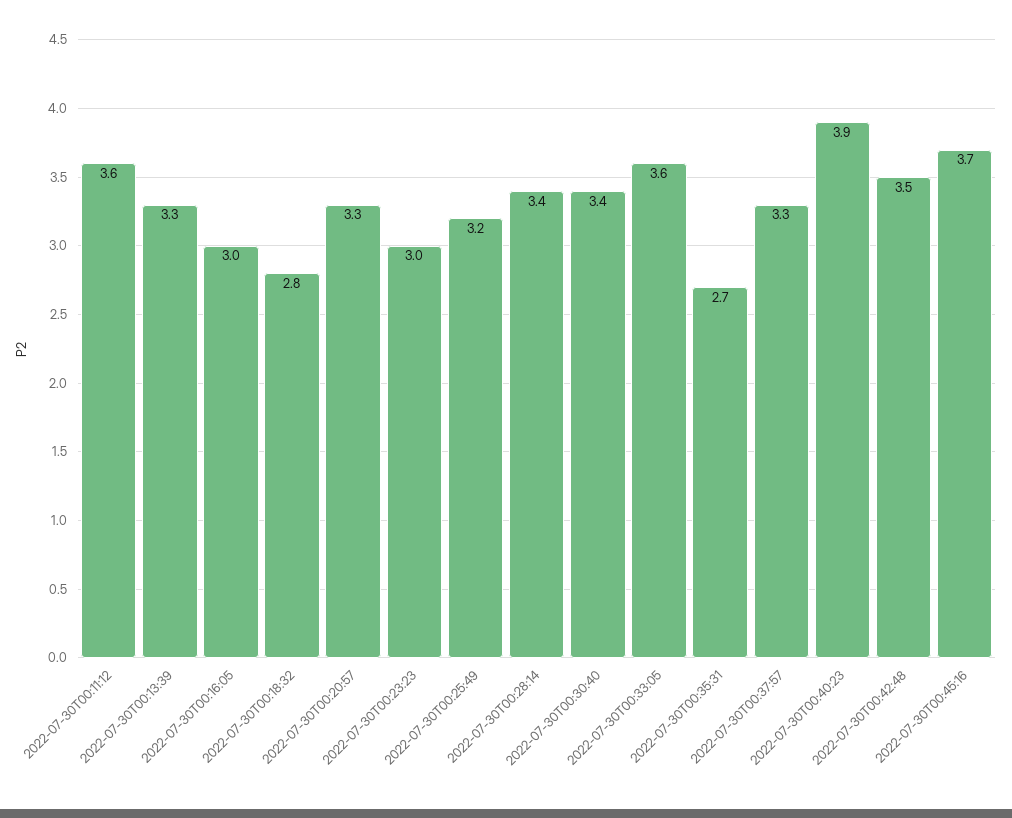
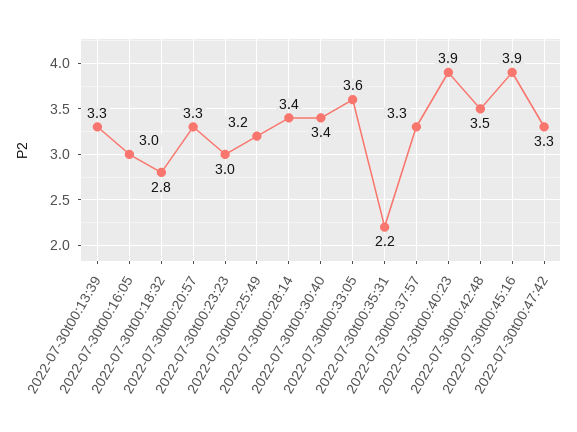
2022-07-30T00:11:12: 3.6 -> none
2022-07-30T00:35:31: 2.7 -> 2.2
2022-07-30T00:45:16: 3.7 -> 3.9
2022-07-30t00:47:42: none -> 3.3

